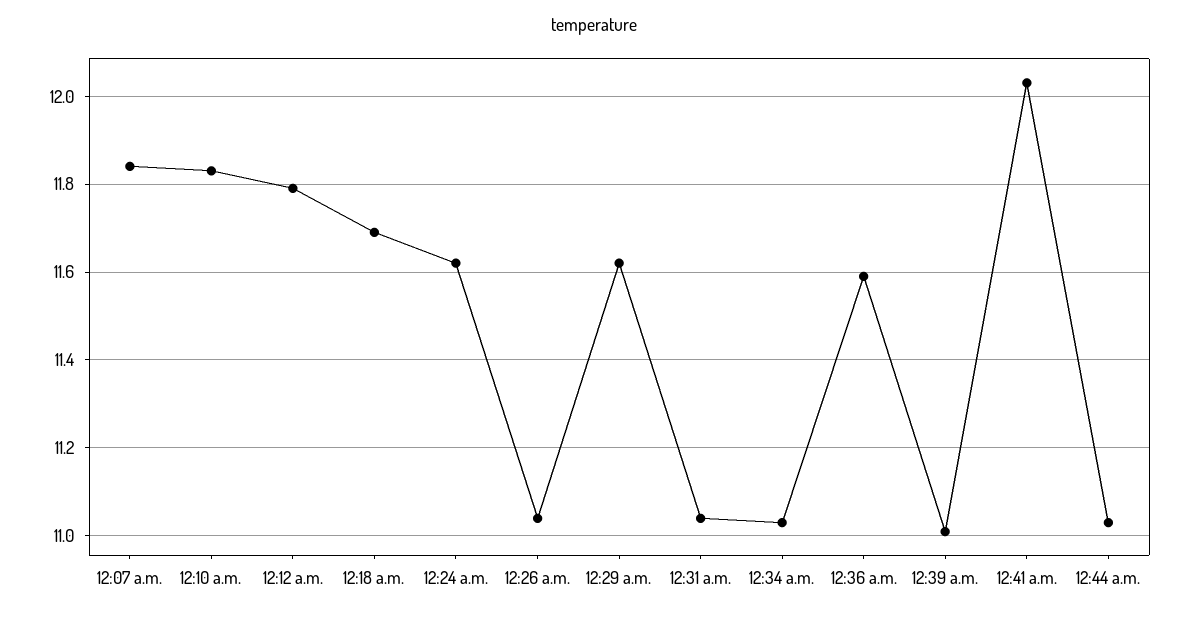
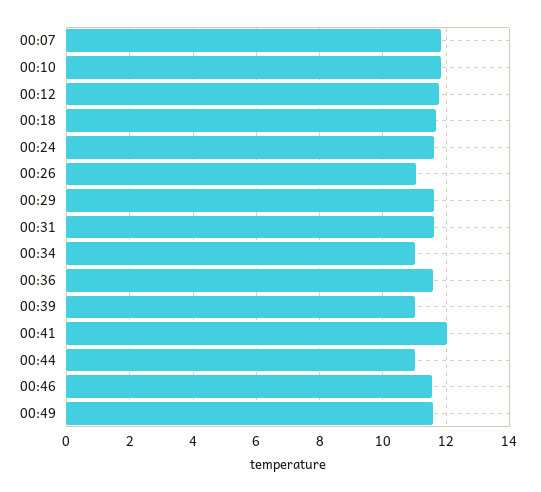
12:31 a.m.: 11.05 -> 11.6
00:46: none -> 11.6
00:49: none -> 11.6

